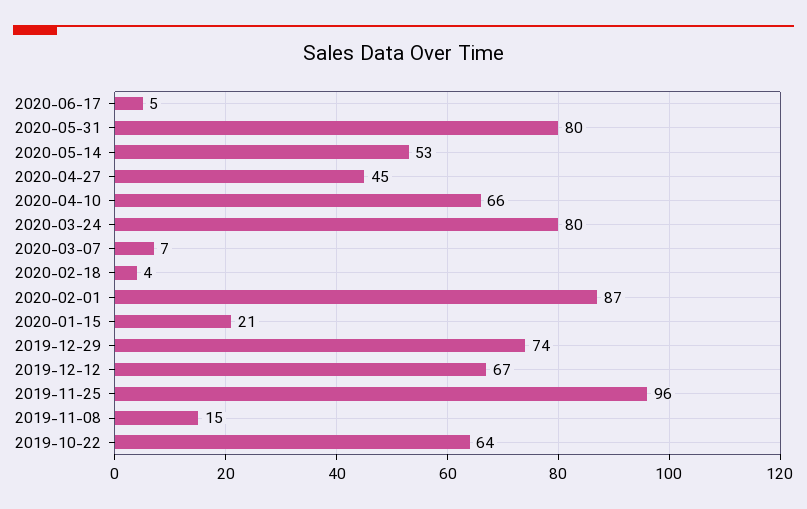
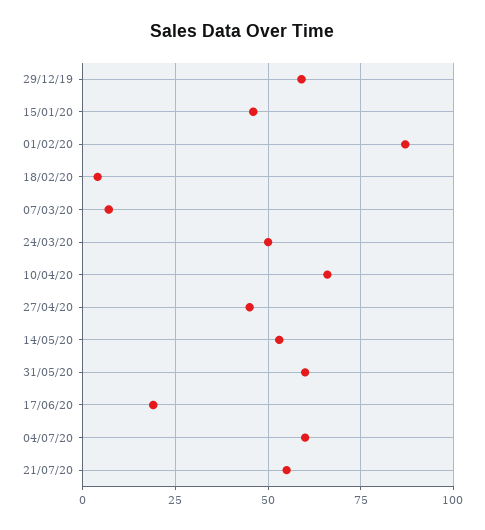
2020-06-17: 5 -> 20
2020-05-31: 80 -> 60
2020-03-24: 80 -> 50
2020-01-15: 21 -> 45
2019-12-29: 74 -> 60
2019-12-12: 67 -> none
2019-11-25: 96 -> none
2019-11-08: 15 -> none
2019-10-22: 64 -> none
04/07/20: none -> 60
21/07/20: none -> 55

